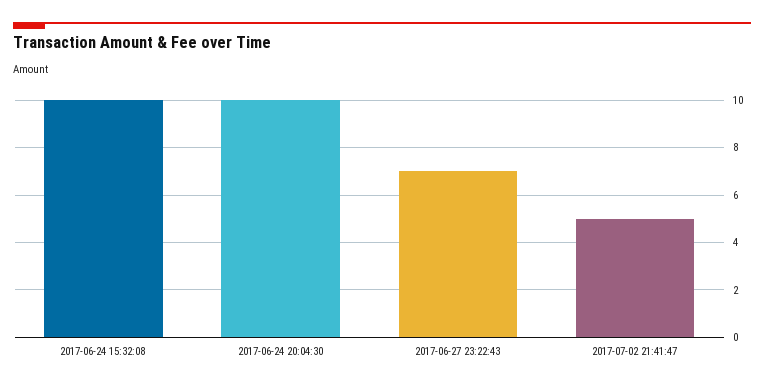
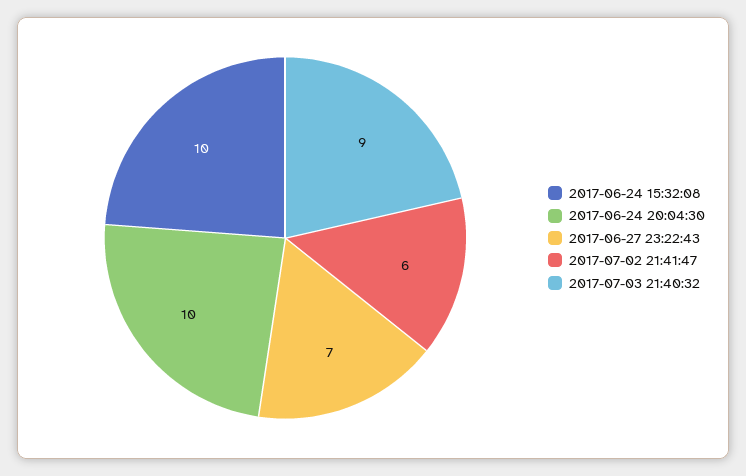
2017-07-02 21:41:47: 5 -> 6
2017-07-03 21:40:32: none -> 9

